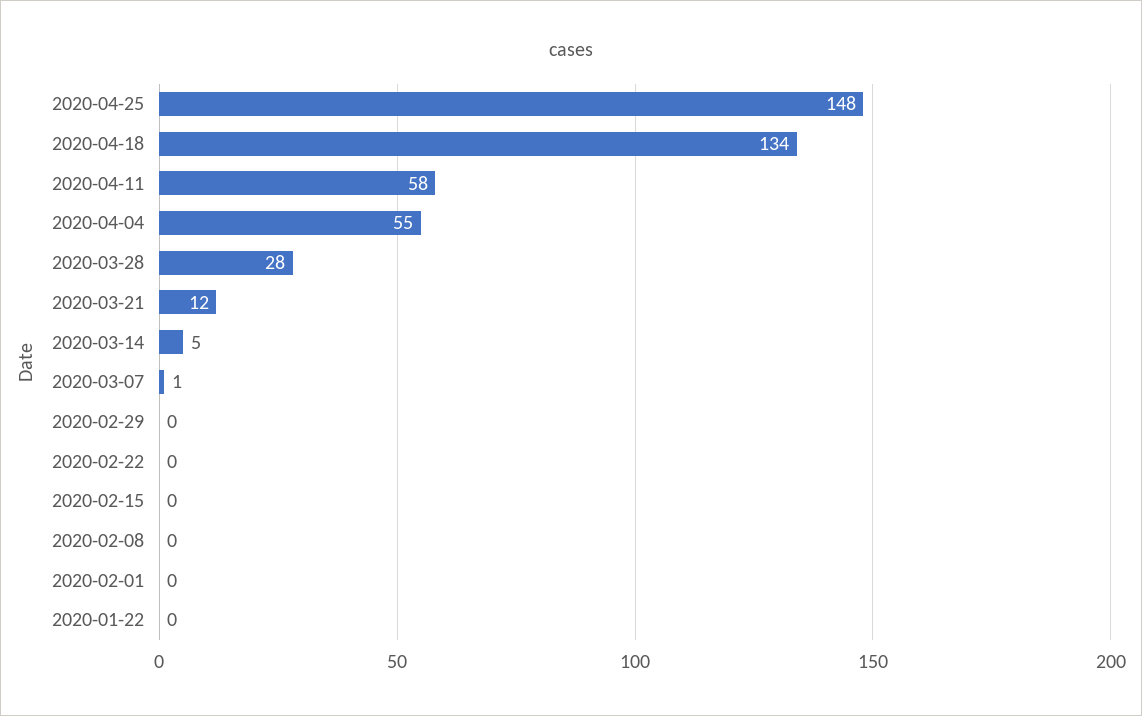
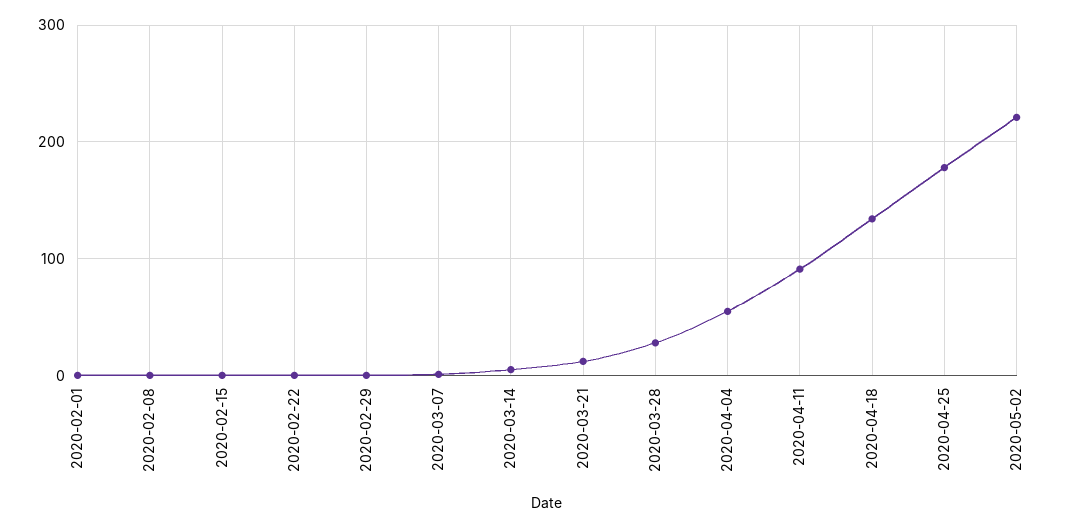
2020-04-25: 148 -> 180
2020-04-11: 58 -> 90
2020-01-22: 0 -> none
2020-05-02: none -> 220

